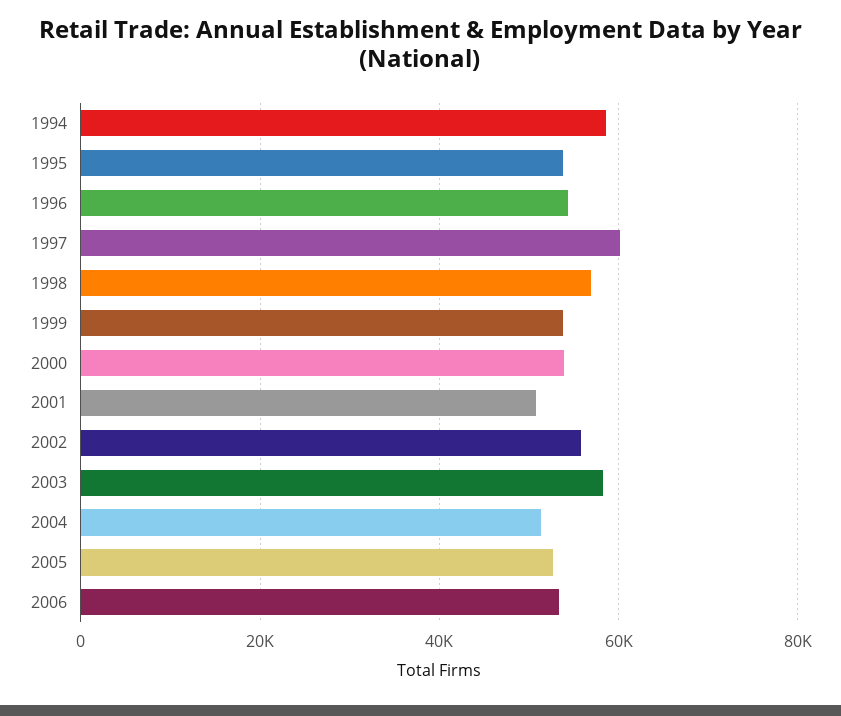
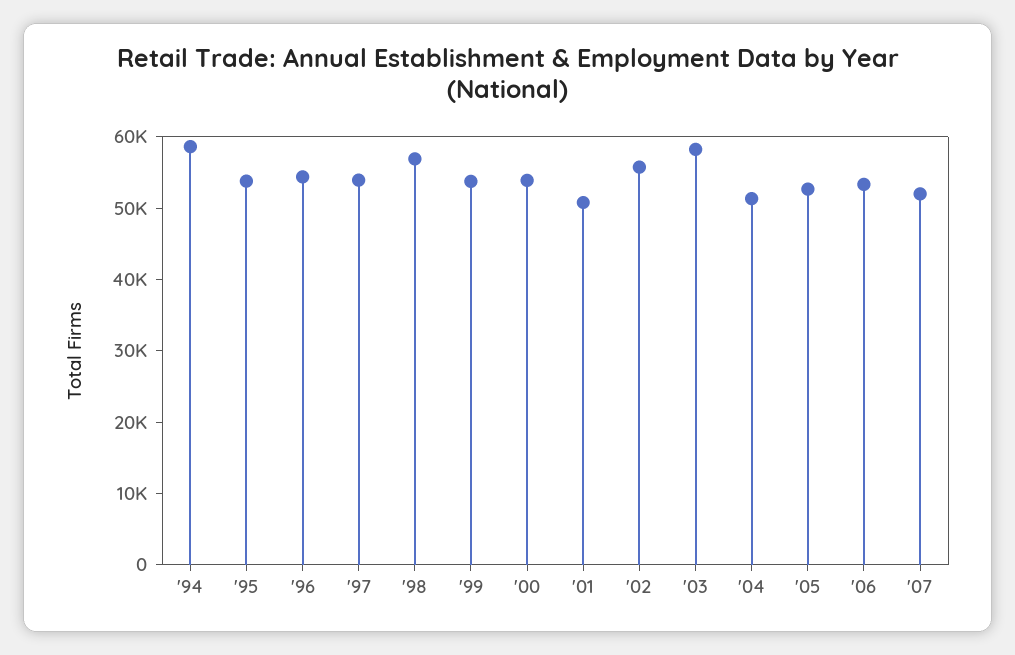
1997: 60000 -> 54000
'07: none -> 52000

